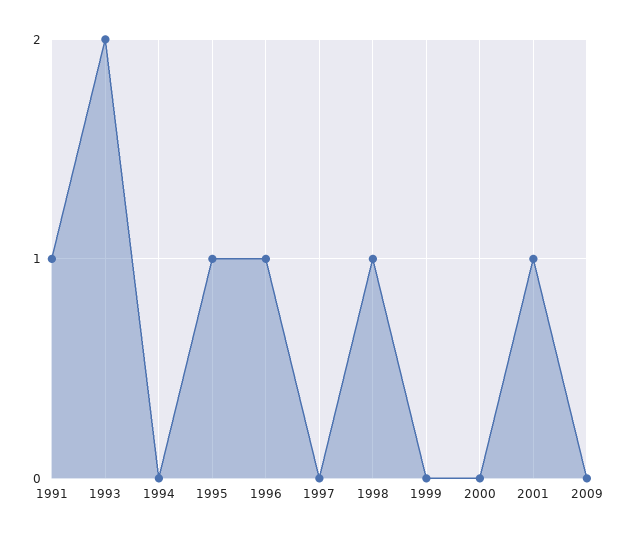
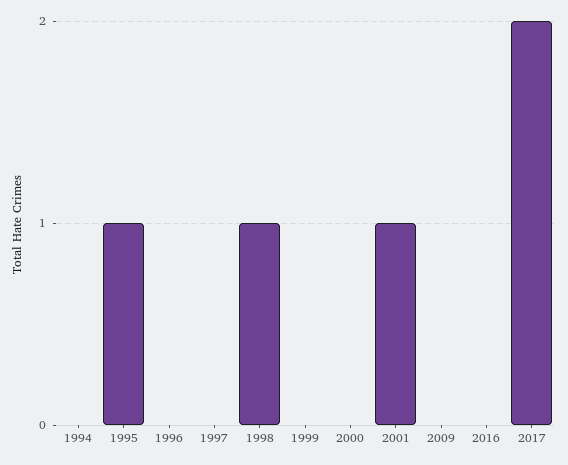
1991: 1 -> none
1993: 2 -> none
1996: 1 -> 0
2016: none -> 0
2017: none -> 2

